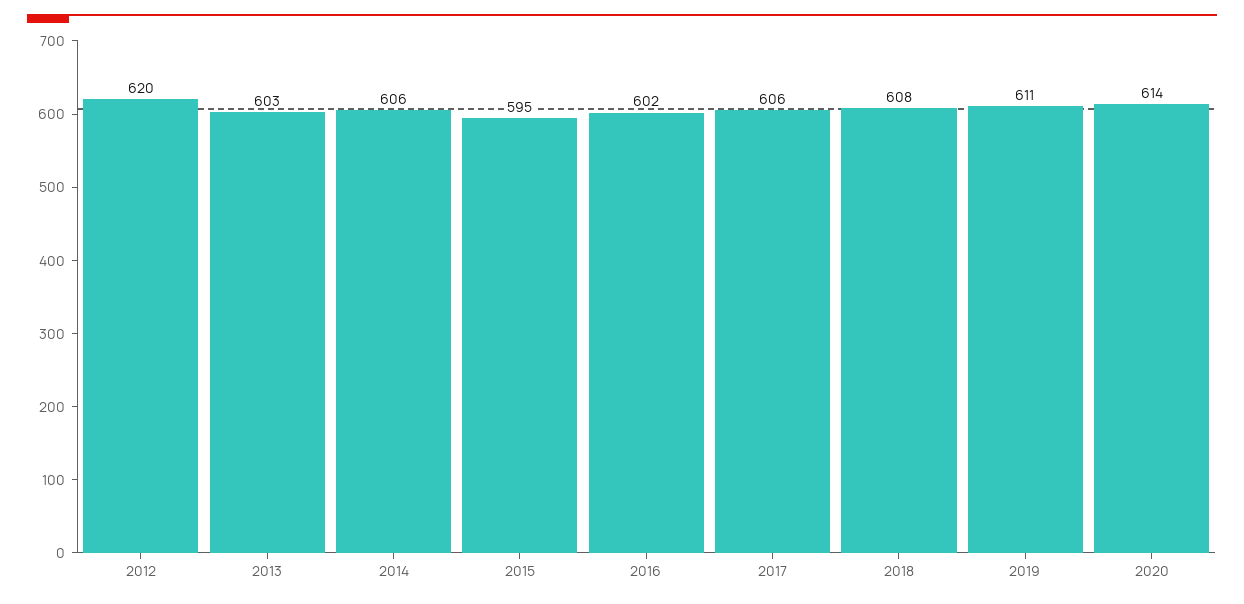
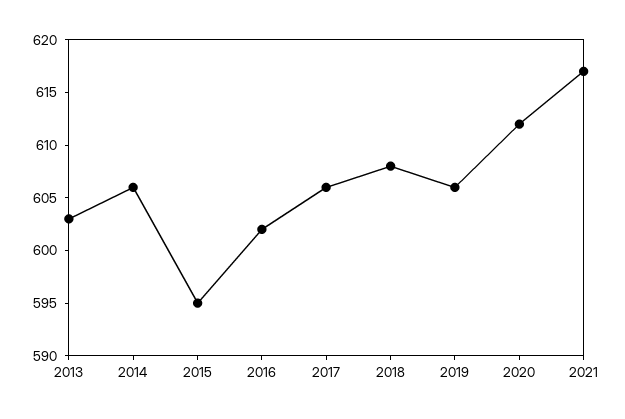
2012: 620 -> none
2019: 611 -> 606
2020: 614 -> 612
2021: none -> 617

